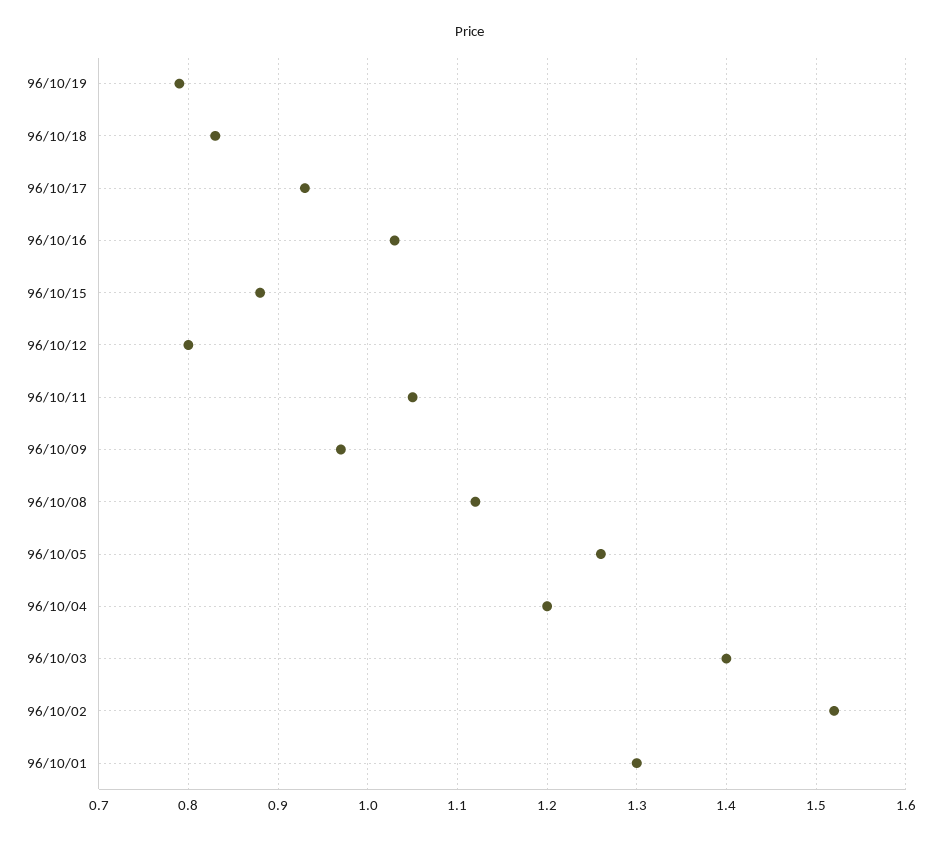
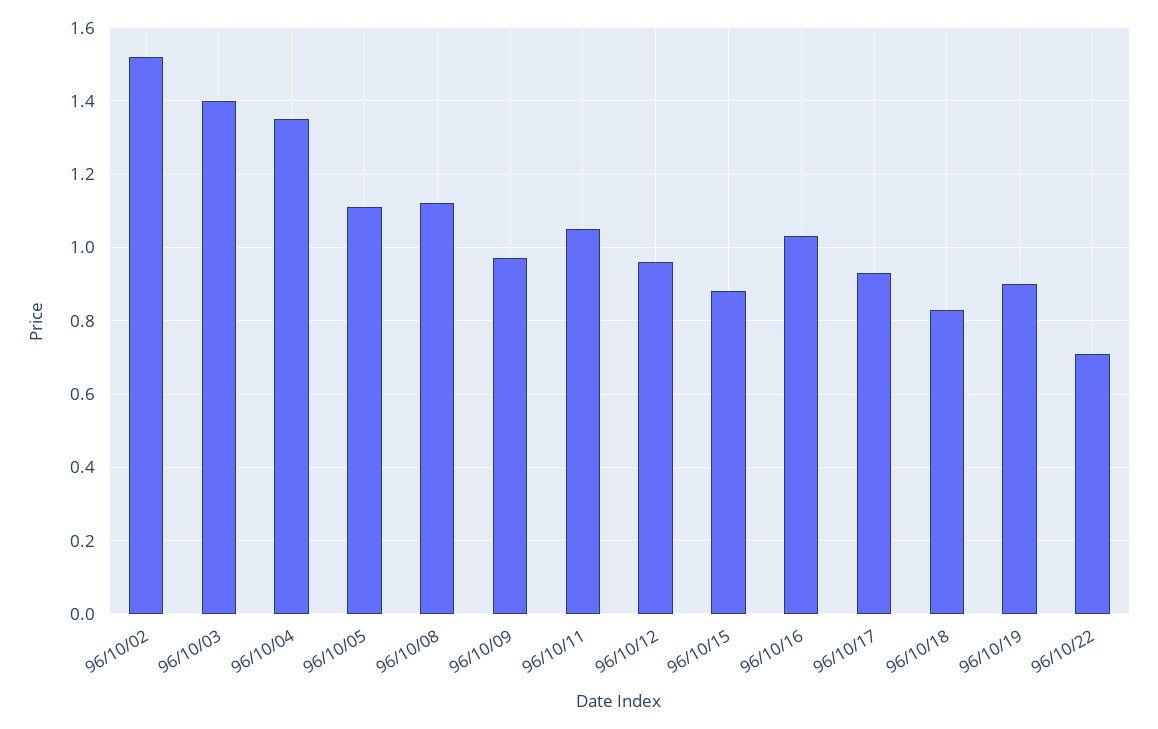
96/10/19: 0.79 -> 0.9
96/10/12: 0.8 -> 0.95
96/10/05: 1.26 -> 1.1
96/10/04: 1.2 -> 1.35
96/10/01: 1.3 -> none
96/10/22: none -> 0.7

